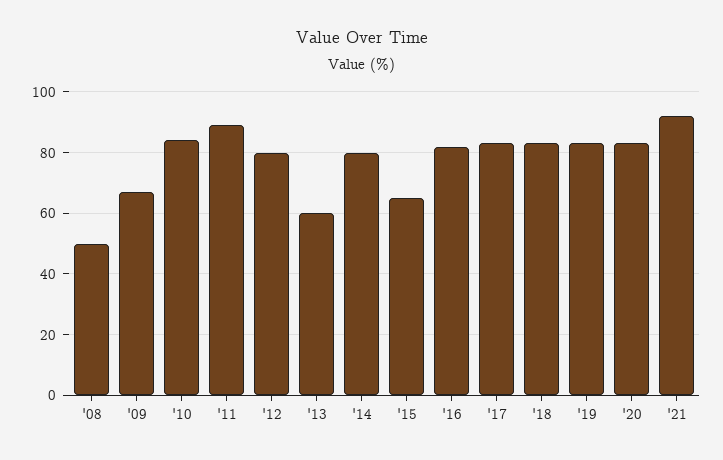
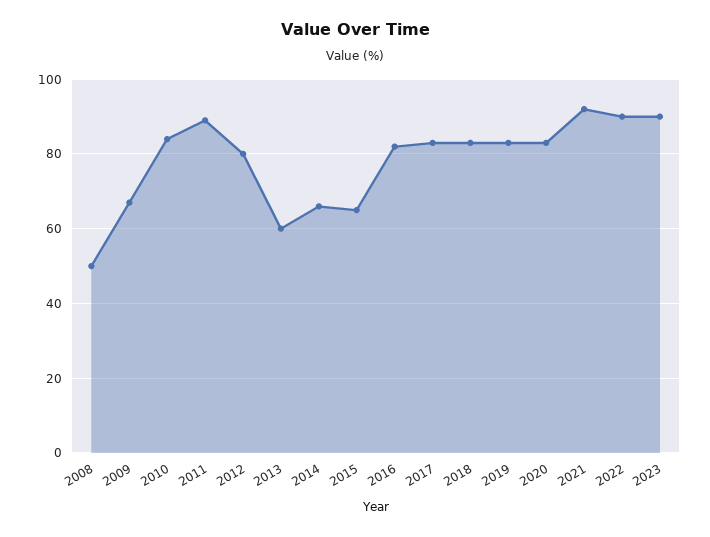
'14: 80 -> 65
2022: none -> 90
2023: none -> 90

